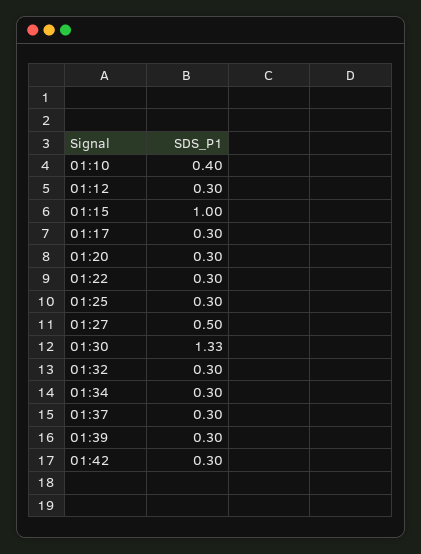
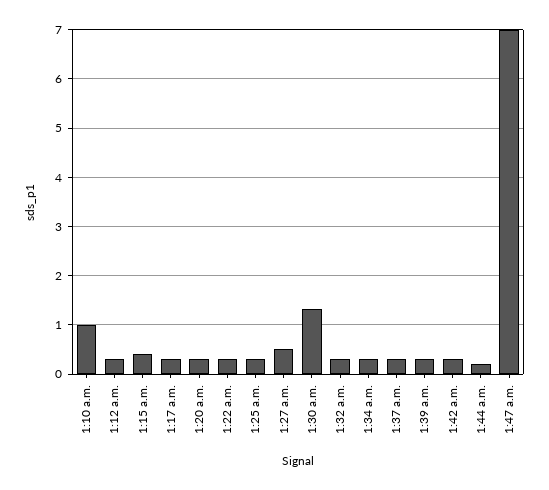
01:10: 0.4 -> 1
01:15: 1 -> 0.4
1:44 a.m.: none -> 0.2
1:47 a.m.: none -> 7

